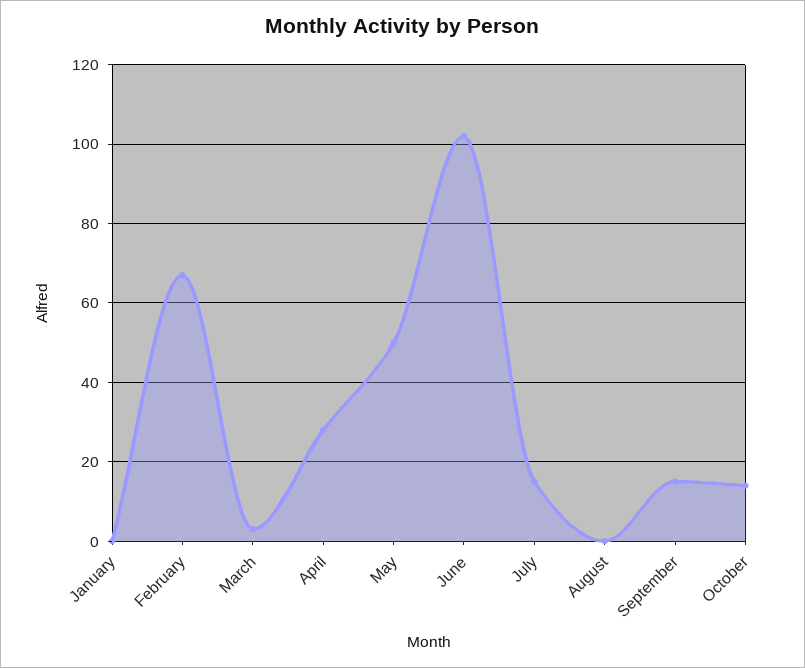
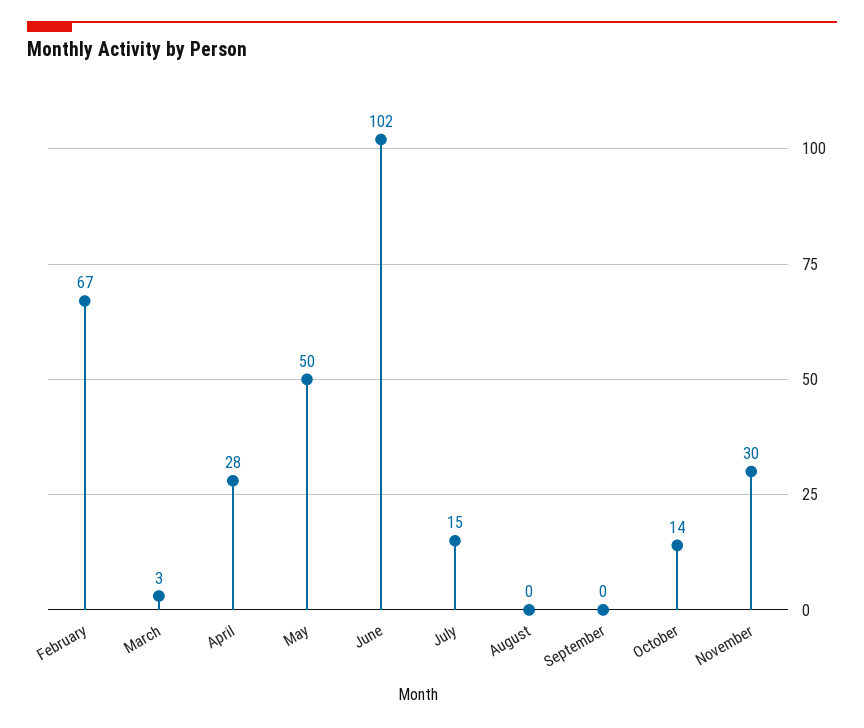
January: 0 -> none
September: 15 -> 0
November: none -> 30

